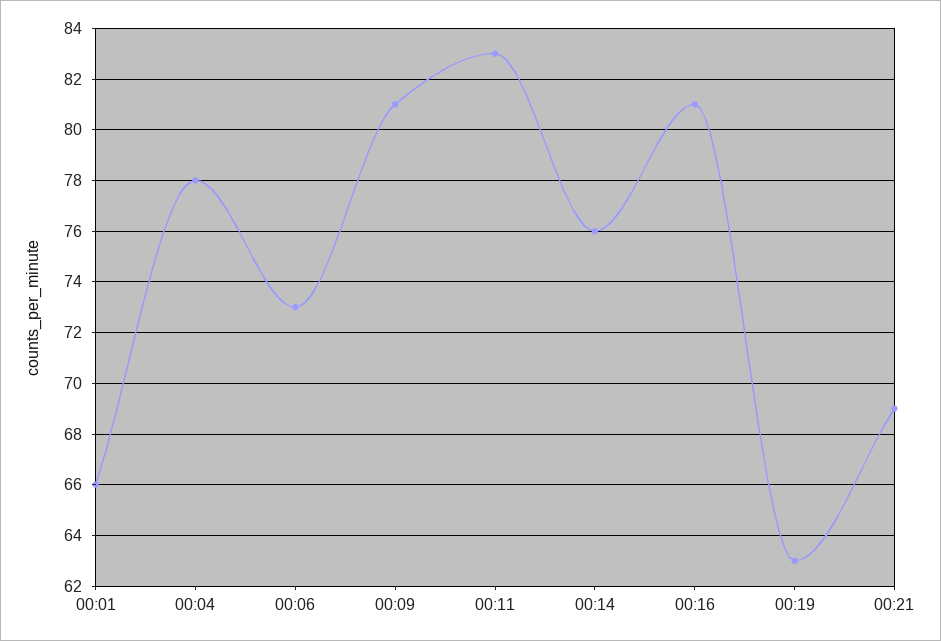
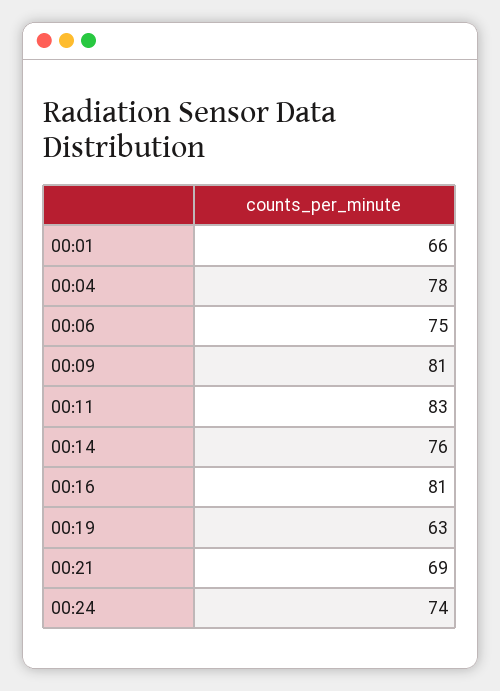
00:06: 73 -> 75
00:24: none -> 74

